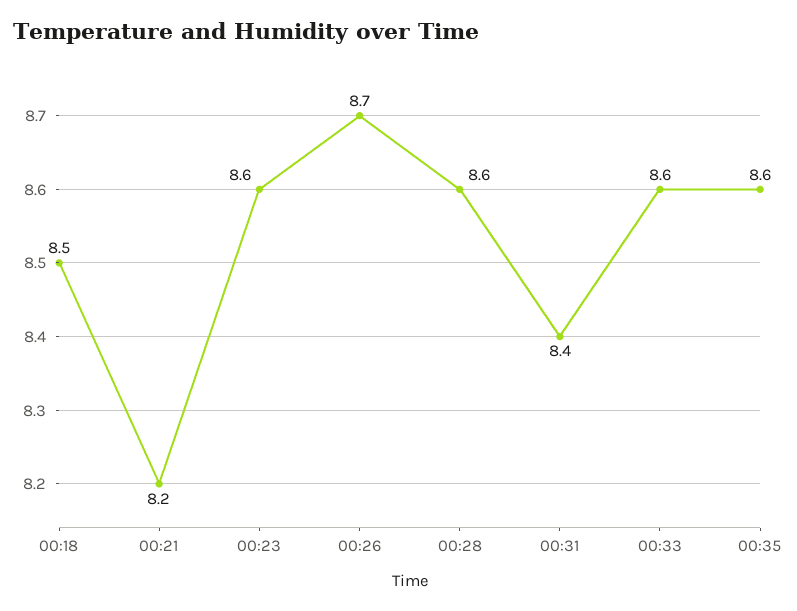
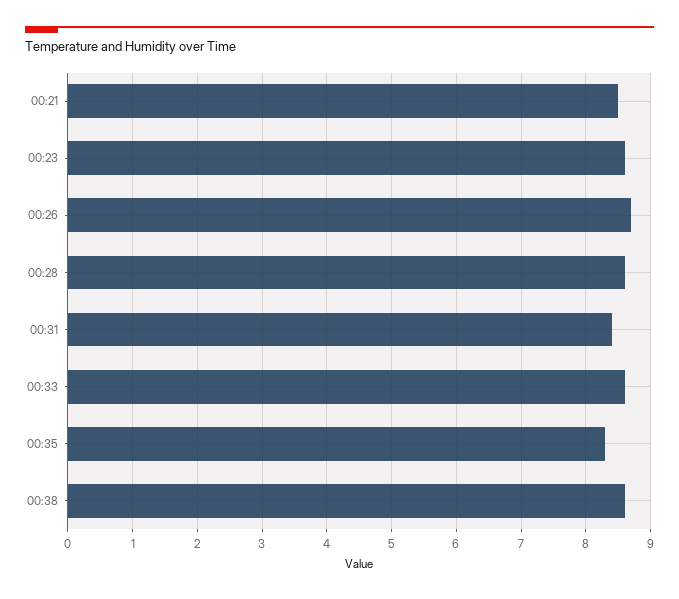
00:18: 8.5 -> none
00:21: 8.2 -> 8.5
00:35: 8.6 -> 8.3
00:38: none -> 8.6

